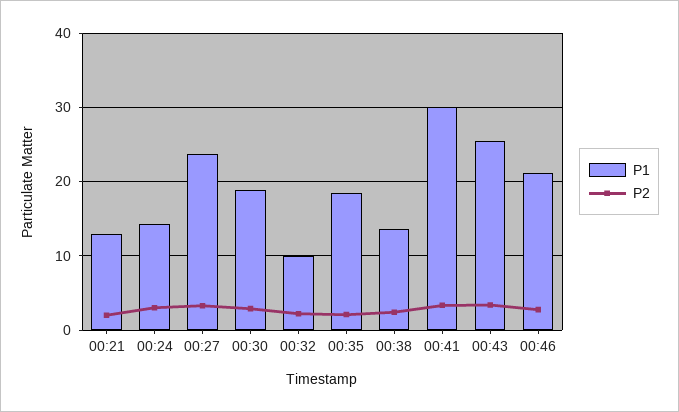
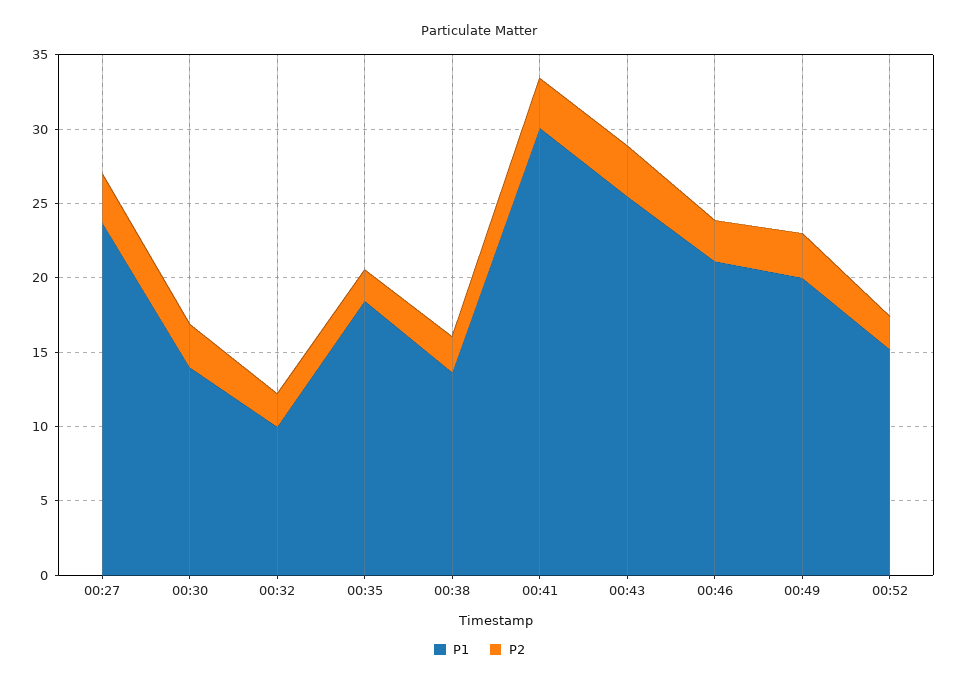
P1, 00:21: 13 -> none
P2, 00:21: 2 -> none
P1, 00:24: 14 -> none
P2, 00:24: 3 -> none
P1, 00:30: 19 -> 14
P1, 00:49: none -> 20
P2, 00:49: none -> 3
P1, 00:52: none -> 15
P2, 00:52: none -> 2

